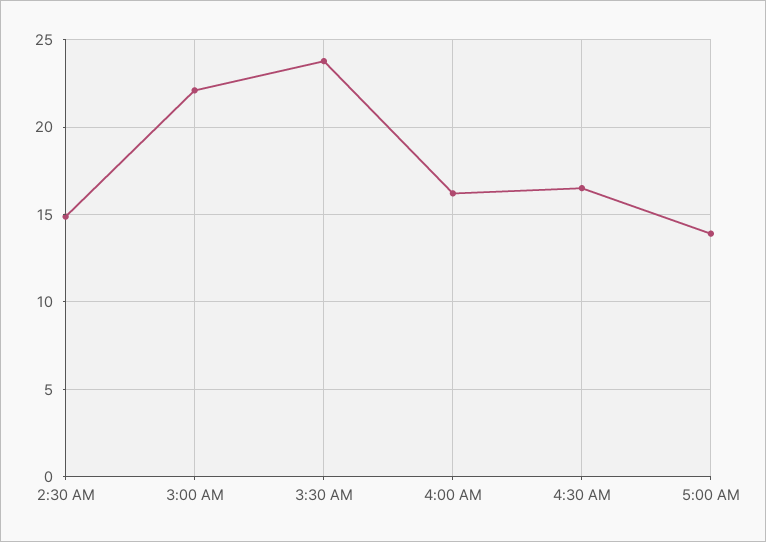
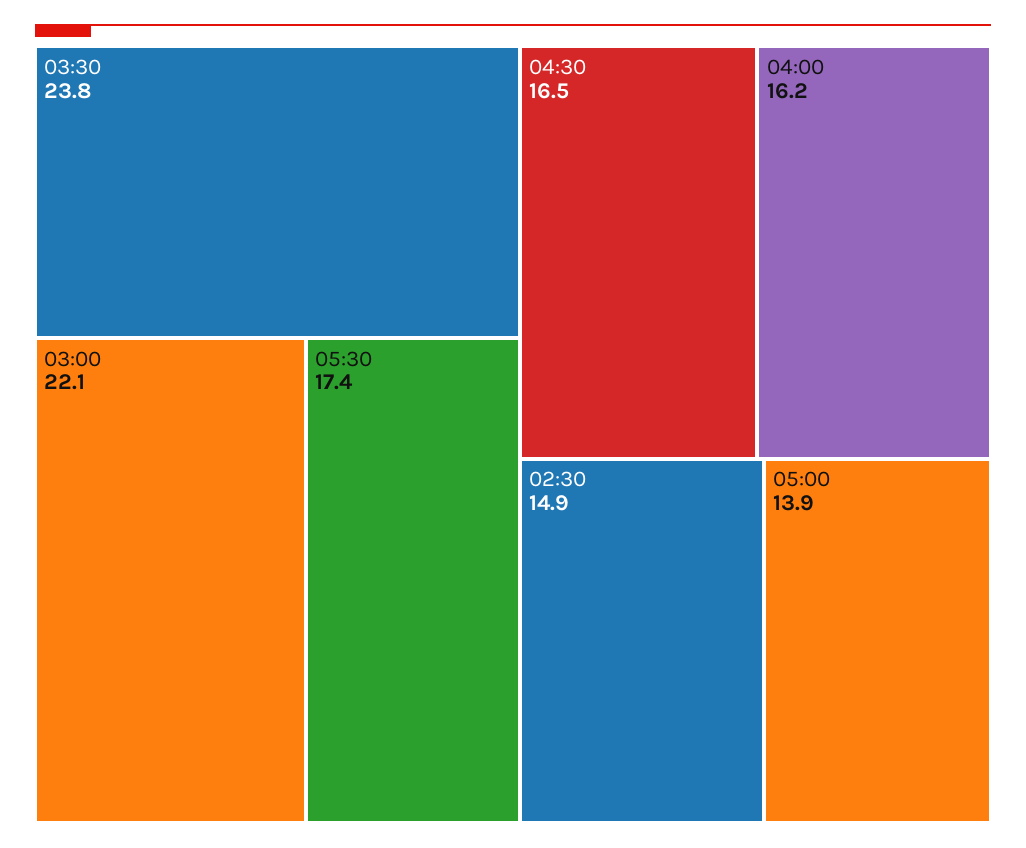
05:30: none -> 17.4

